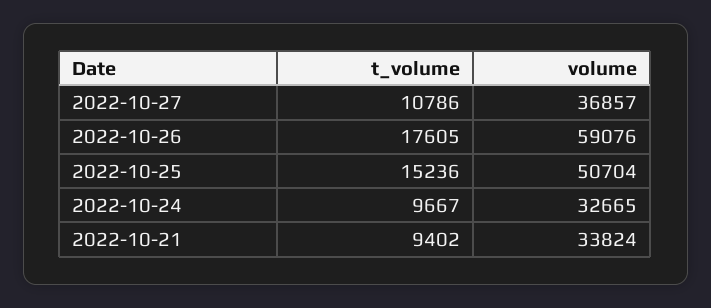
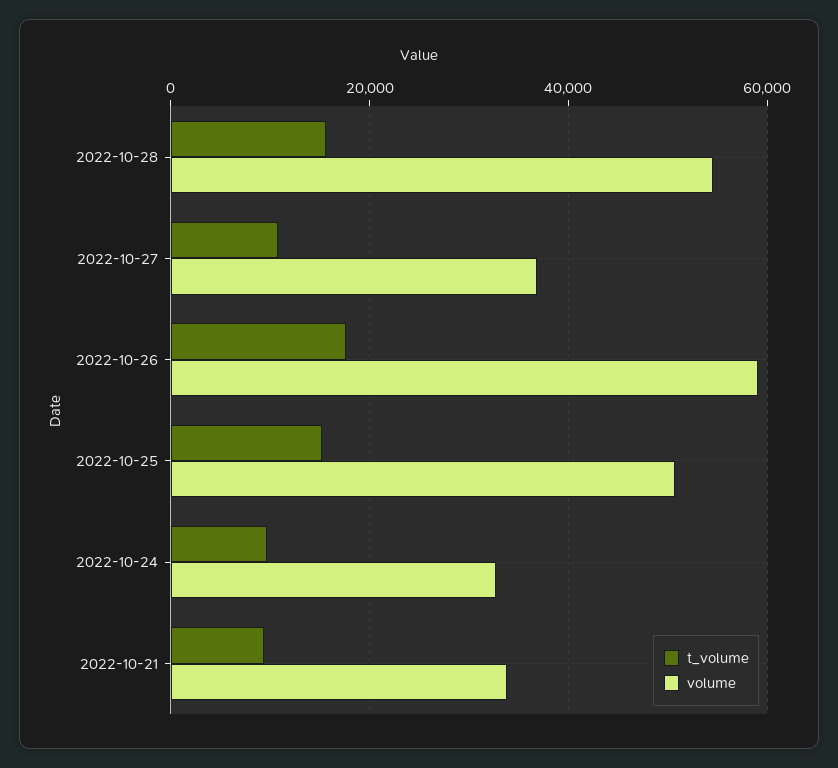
t_volume, 2022-10-28: none -> 16000
volume, 2022-10-28: none -> 54000

